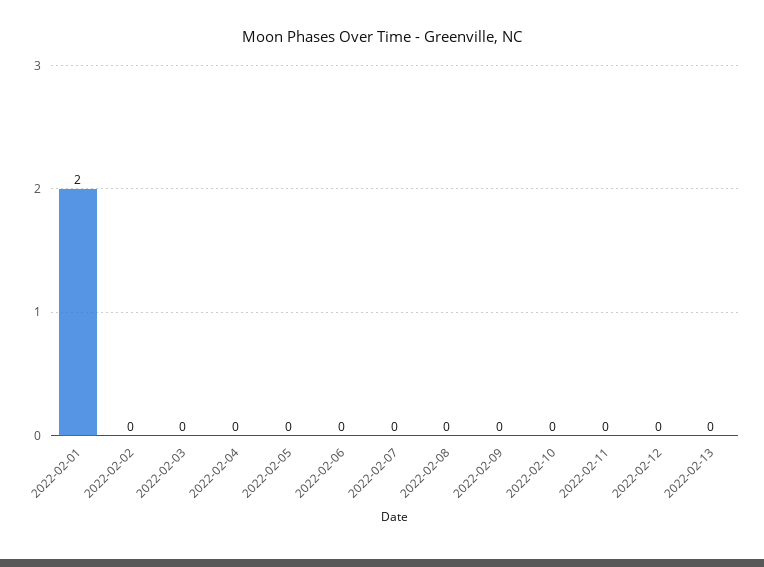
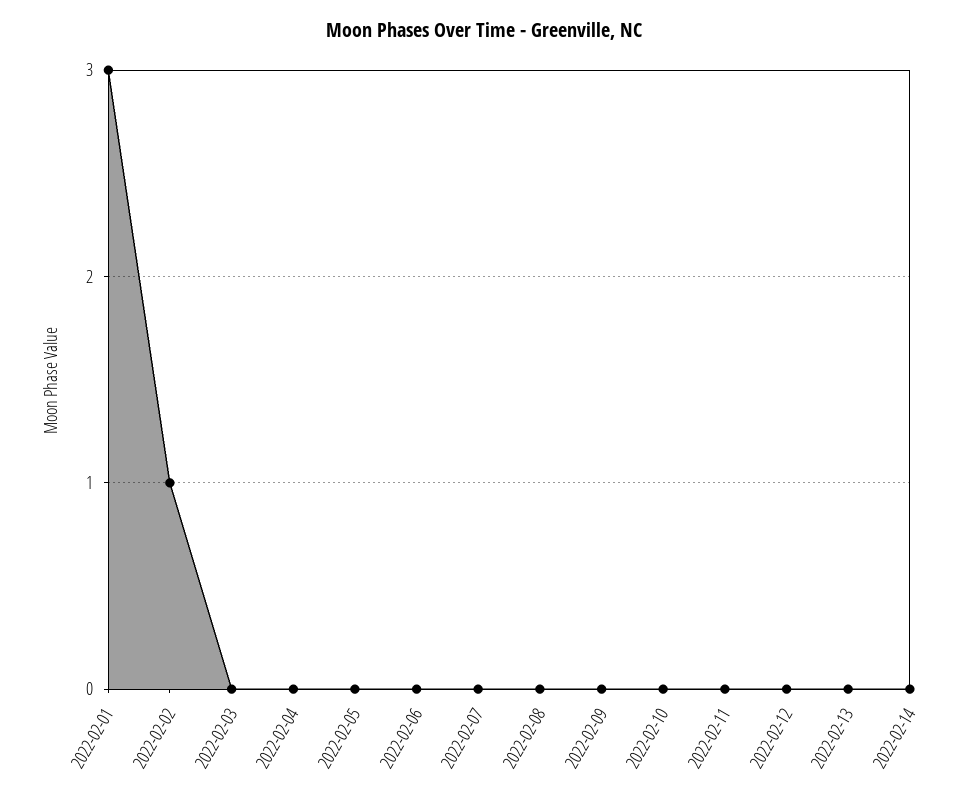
2022-02-01: 2 -> 3
2022-02-02: 0 -> 1
2022-02-14: none -> 0

